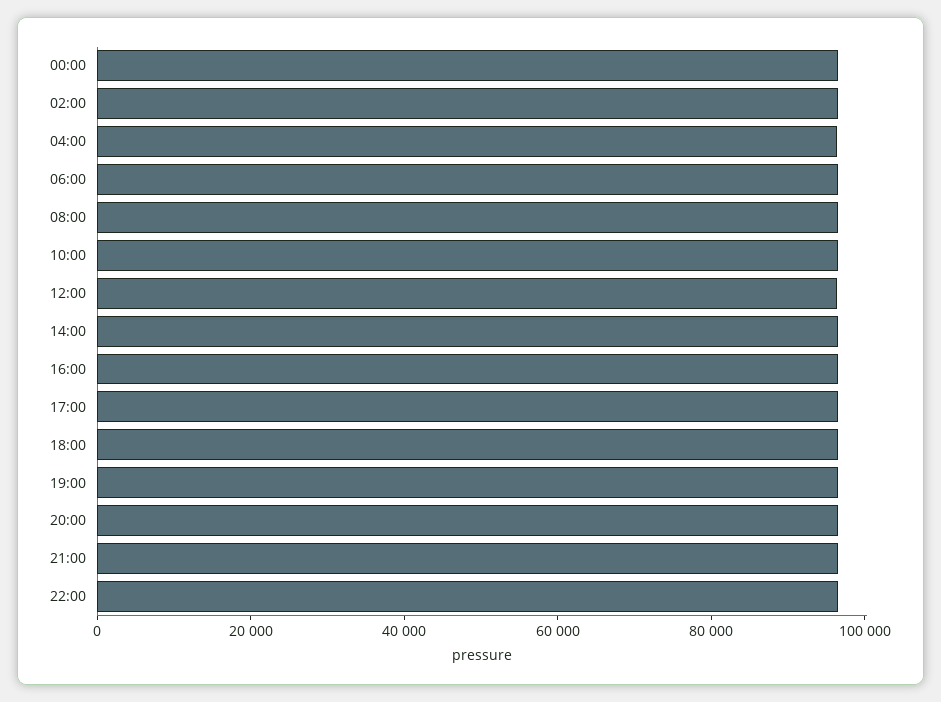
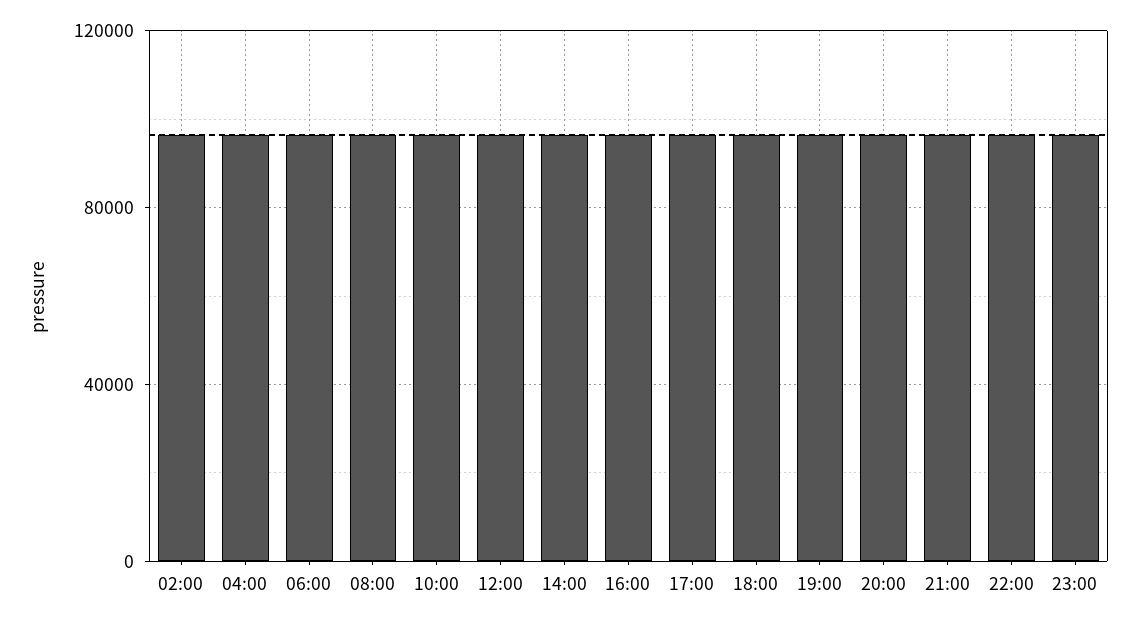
00:00: 95000 -> none
23:00: none -> 95000

